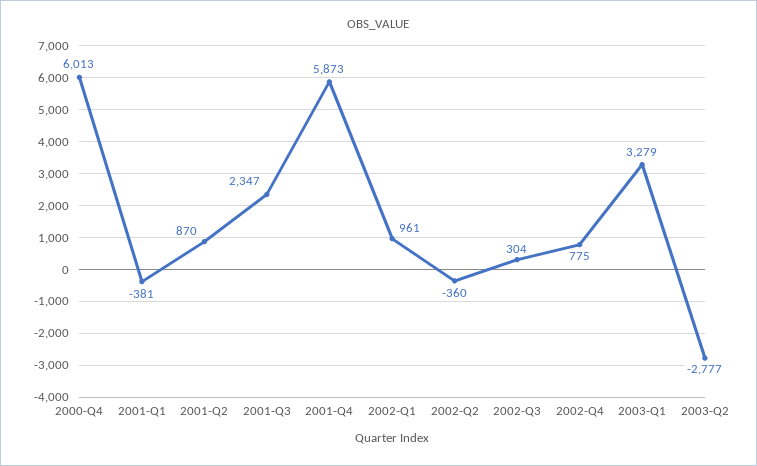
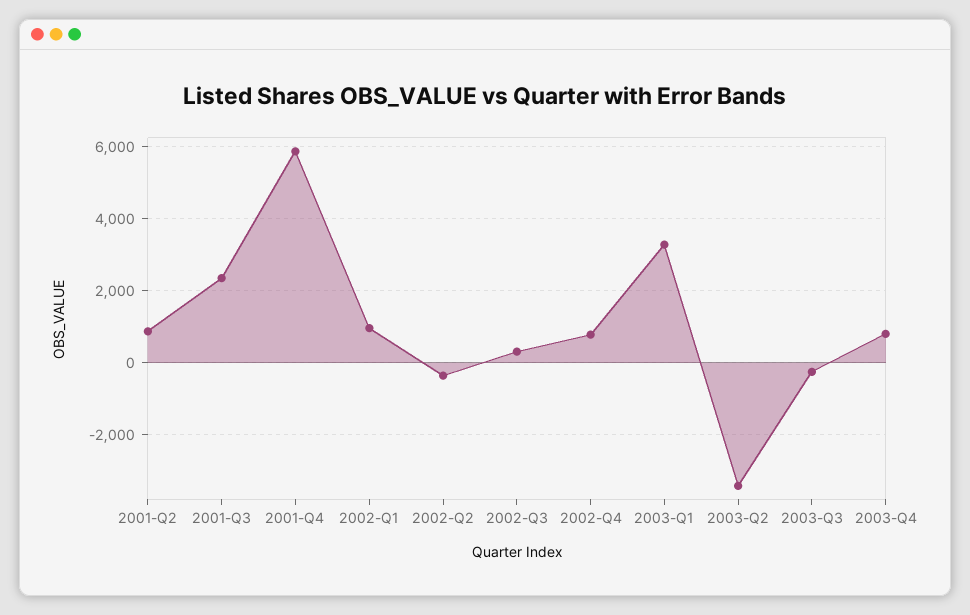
2000-Q4: 6013 -> none
2001-Q1: -381 -> none
2003-Q2: -2777 -> -3400
2003-Q3: none -> -200
2003-Q4: none -> 800

